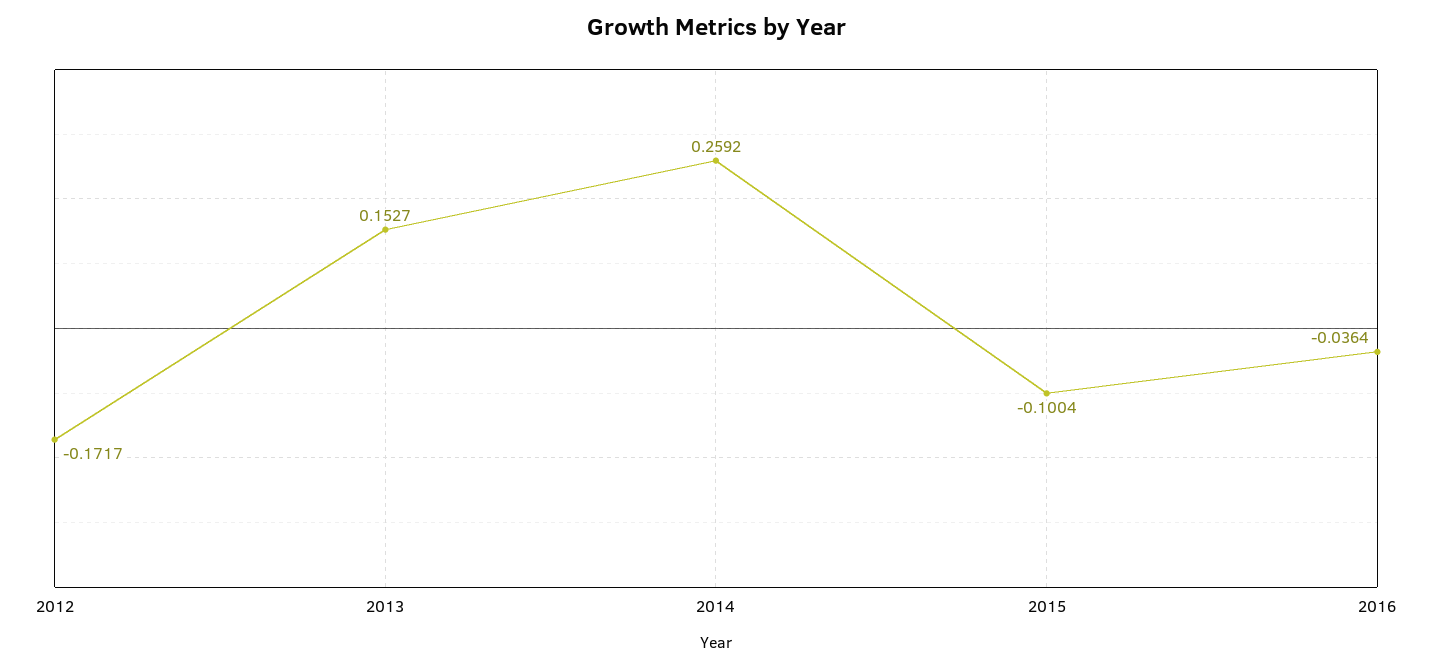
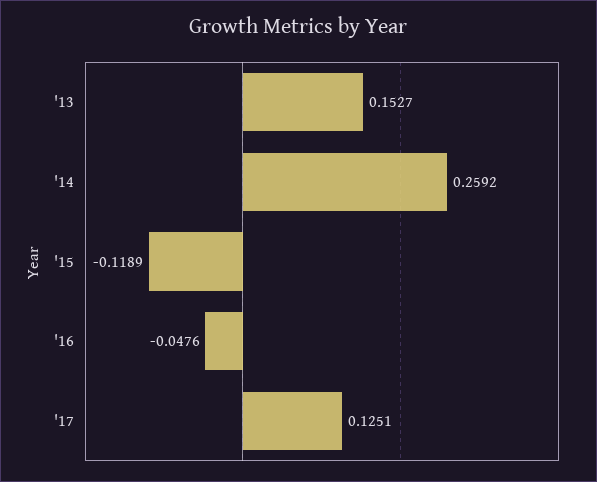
2012: -0.1717 -> none
2015: -0.1004 -> -0.1189
2016: -0.0364 -> -0.0476
'17: none -> 0.1251

